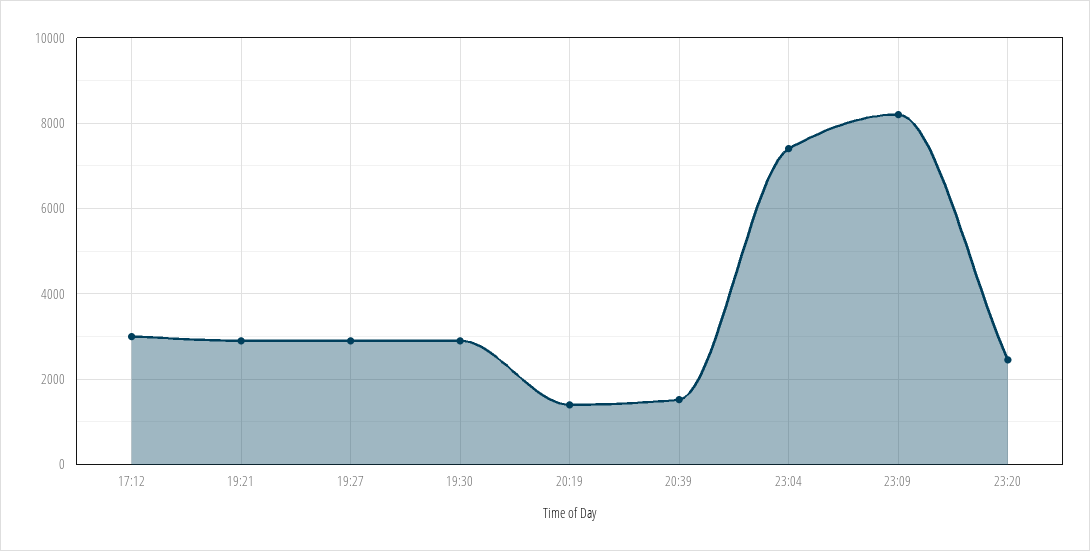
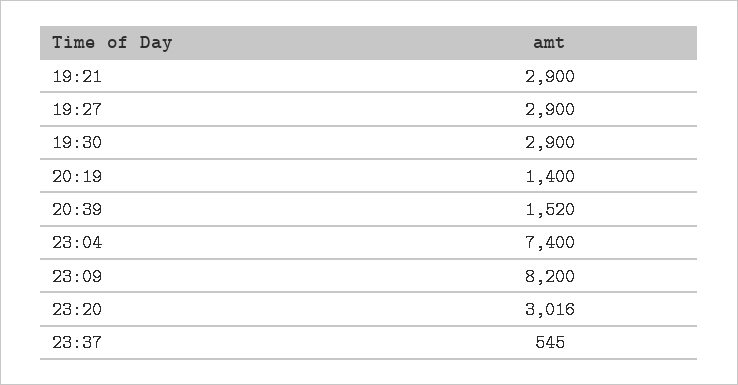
17:12: 3000 -> none
23:20: 2400 -> 3016
23:37: none -> 545

